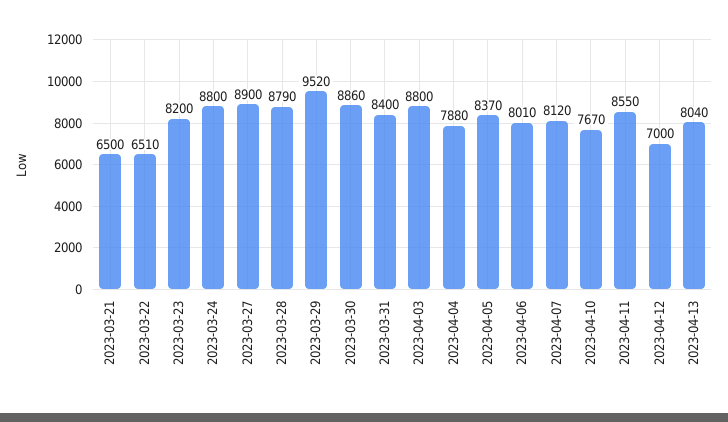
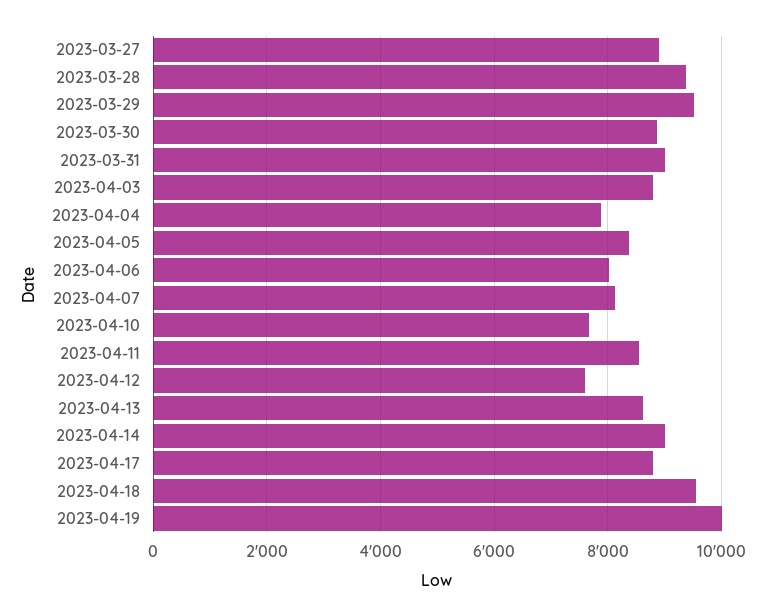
2023-03-21: 6500 -> none
2023-03-22: 6510 -> none
2023-03-23: 8200 -> none
2023-03-24: 8800 -> none
2023-03-28: 8790 -> 9400
2023-03-31: 8400 -> 9000
2023-04-12: 7000 -> 7600
2023-04-13: 8040 -> 8600
2023-04-14: none -> 9000
2023-04-17: none -> 8800
2023-04-18: none -> 9600
2023-04-19: none -> 10000

